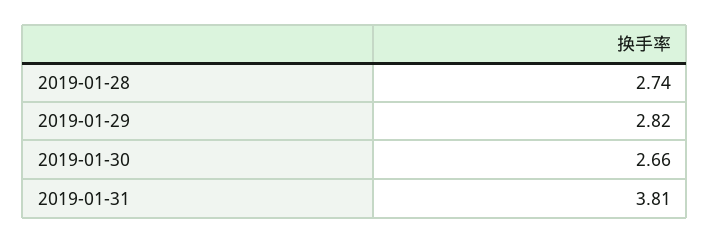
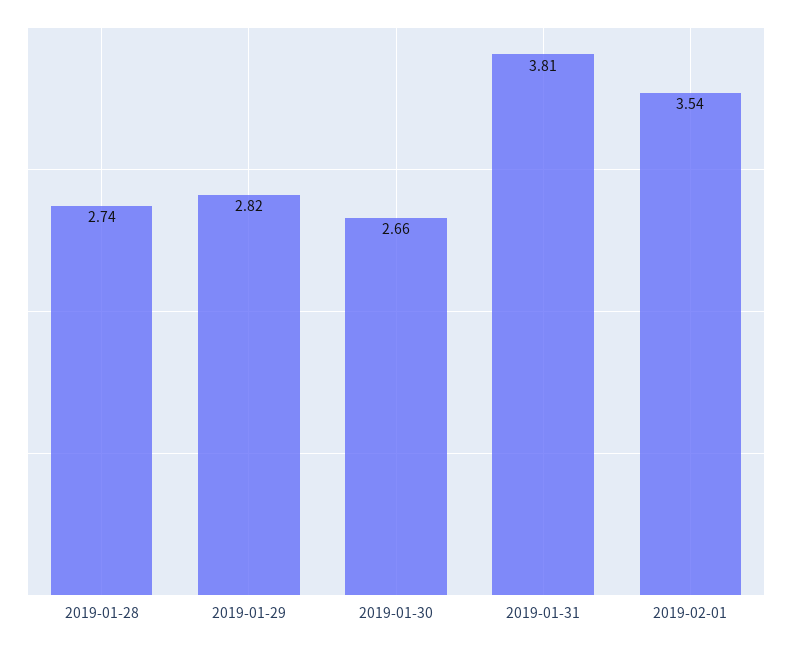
2019-02-01: none -> 3.54

